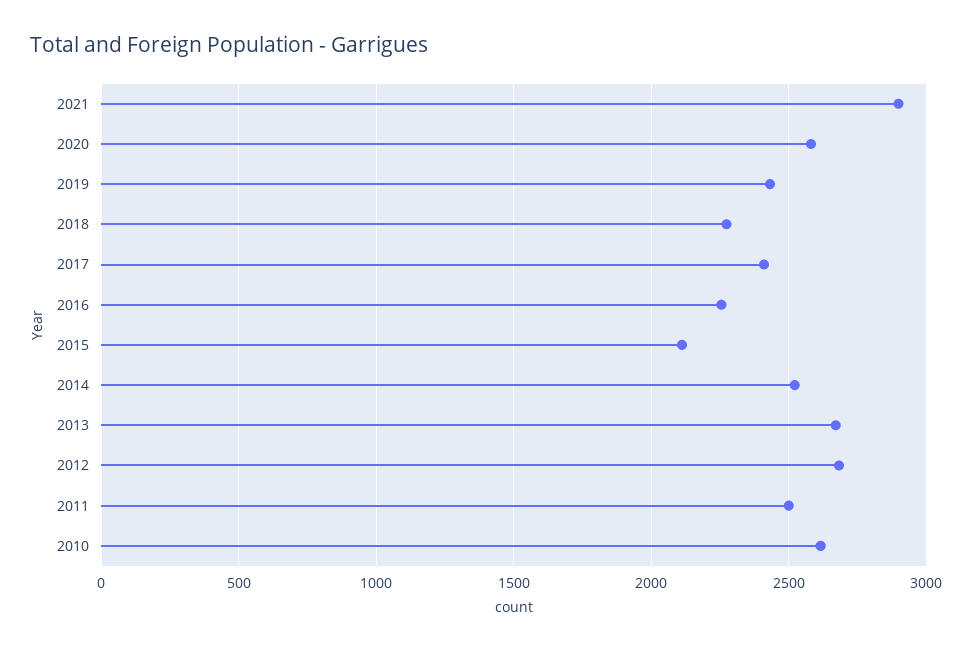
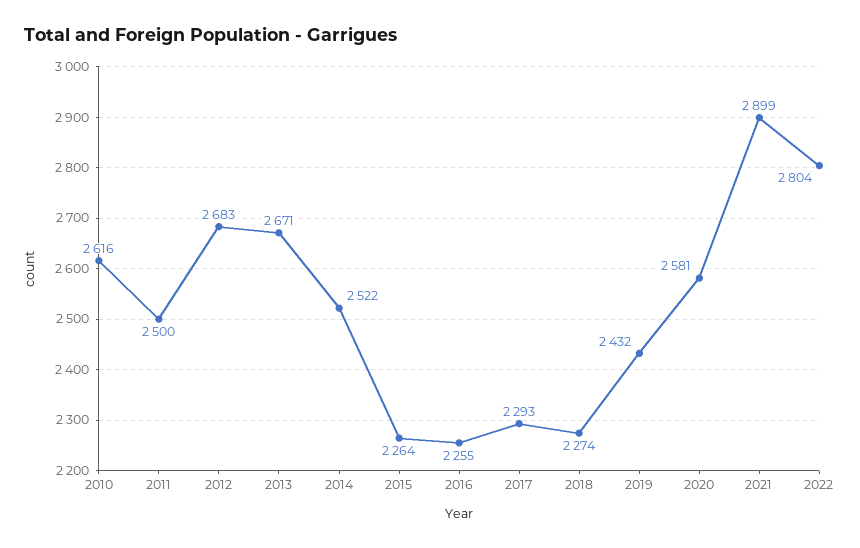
2017: 2400 -> 2293
2015: 2100 -> 2264
2022: none -> 2804

